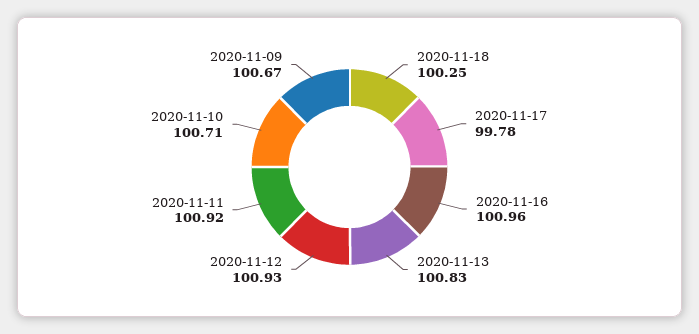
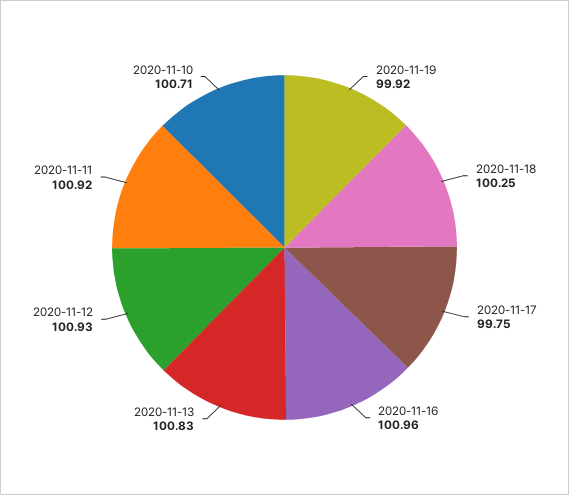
2020-11-17: 99.78 -> 99.75
2020-11-09: 100.67 -> none
2020-11-19: none -> 99.92

